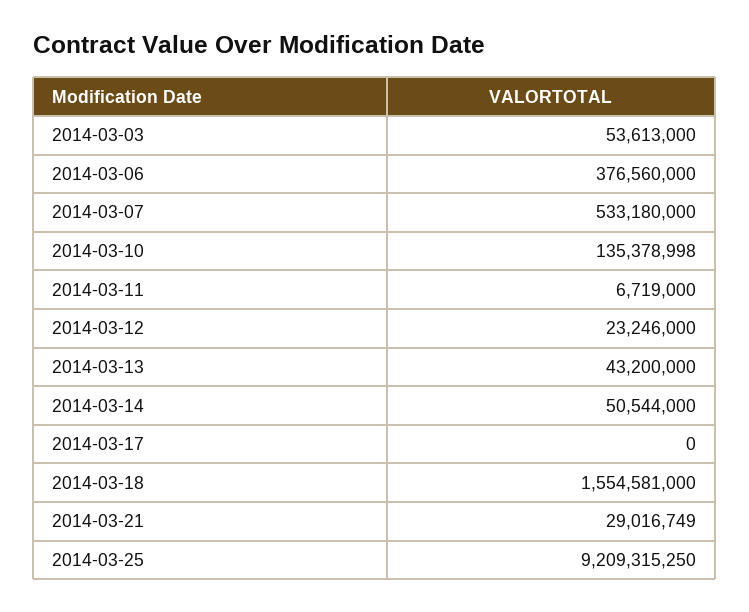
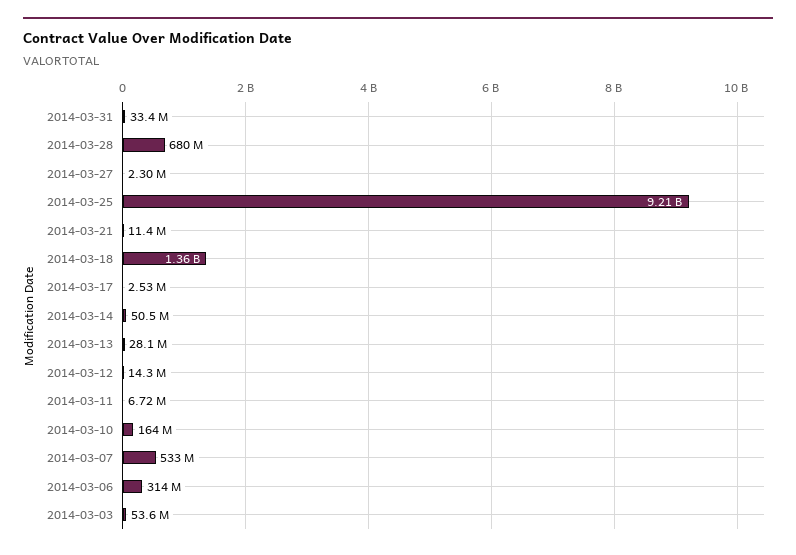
2014-03-06: 376560000 -> 314000000
2014-03-10: 135378998 -> 164000000
2014-03-12: 23246000 -> 14300000
2014-03-13: 43200000 -> 28100000
2014-03-17: 0 -> 2530000
2014-03-18: 1554581000 -> 1360000000
2014-03-21: 29016749 -> 11400000
2014-03-31: none -> 33400000
2014-03-28: none -> 680000000
2014-03-27: none -> 2300000

